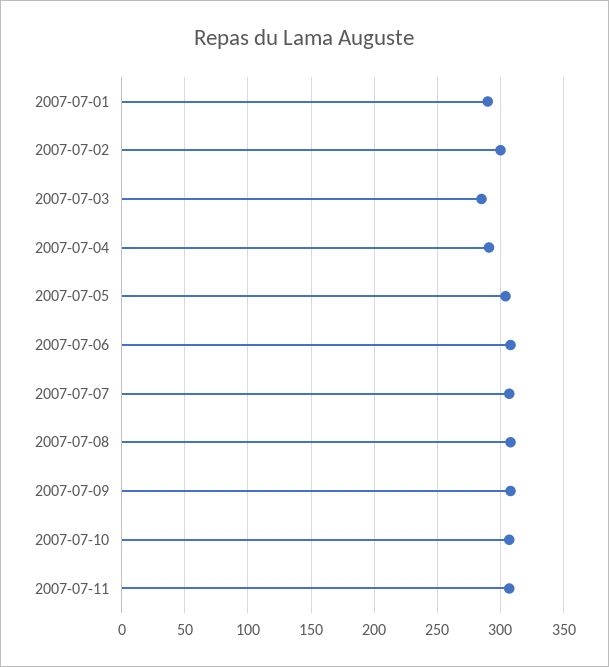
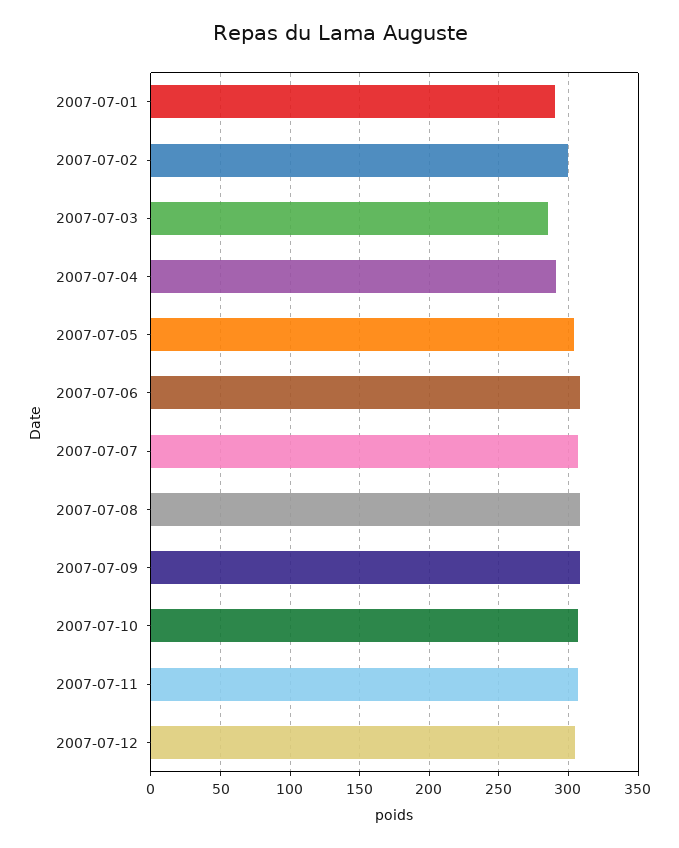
2007-07-12: none -> 305

